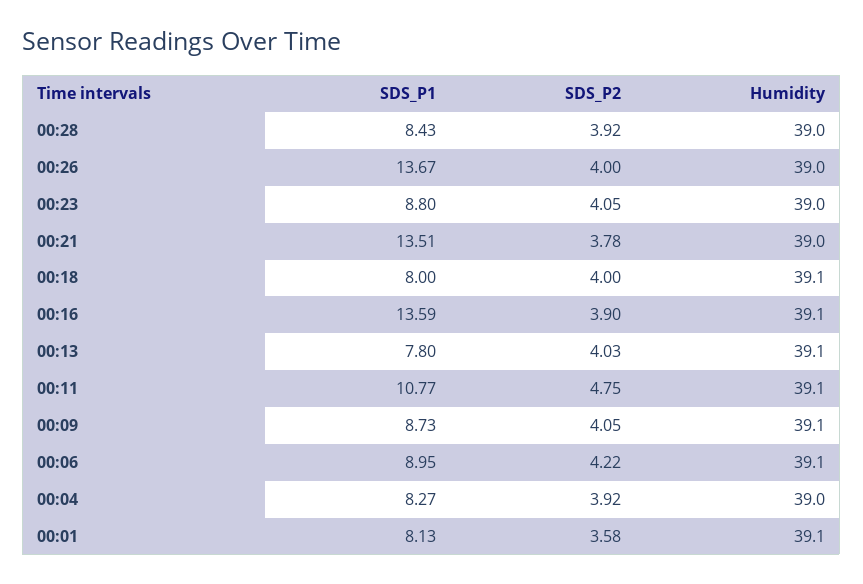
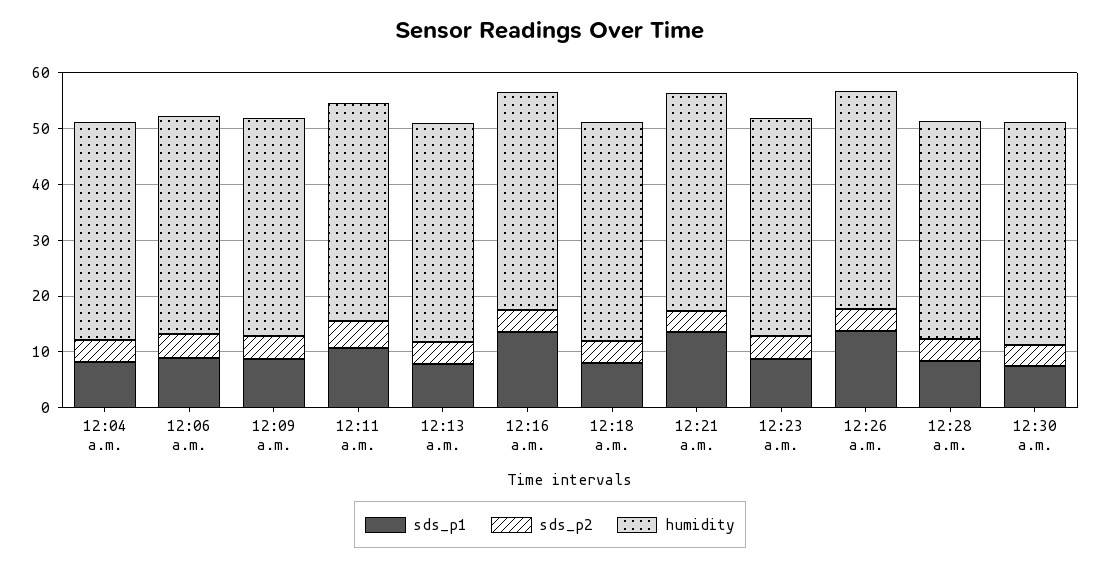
SDS_P1, 00:01: 8.13 -> none
SDS_P2, 00:01: 3.58 -> none
Humidity, 00:01: 39.1 -> none
SDS_P1, 12:30 a.m.: none -> 8
SDS_P2, 12:30 a.m.: none -> 4
Humidity, 12:30 a.m.: none -> 40

